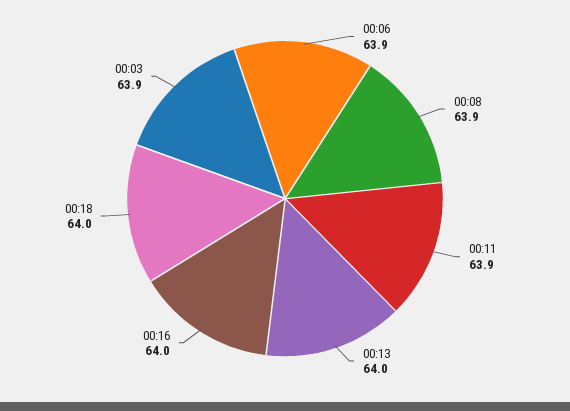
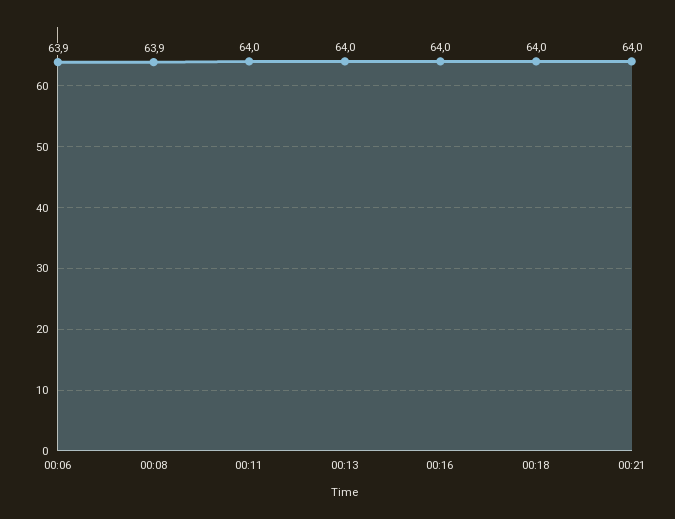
00:11: 63.9 -> 64
00:03: 63.9 -> none
00:21: none -> 64

